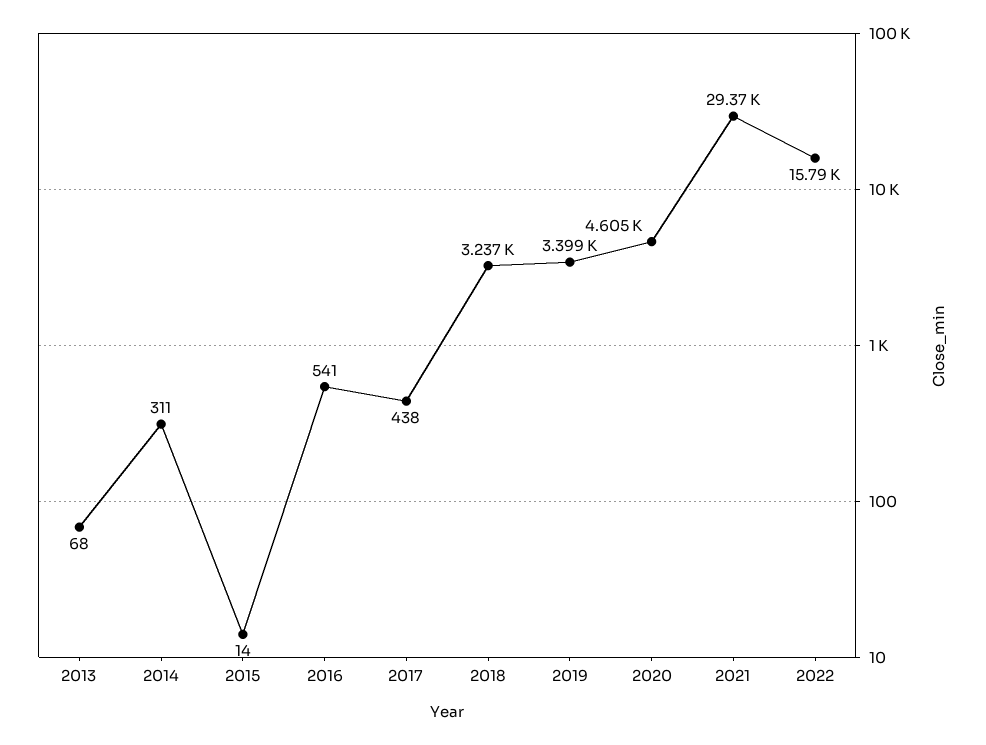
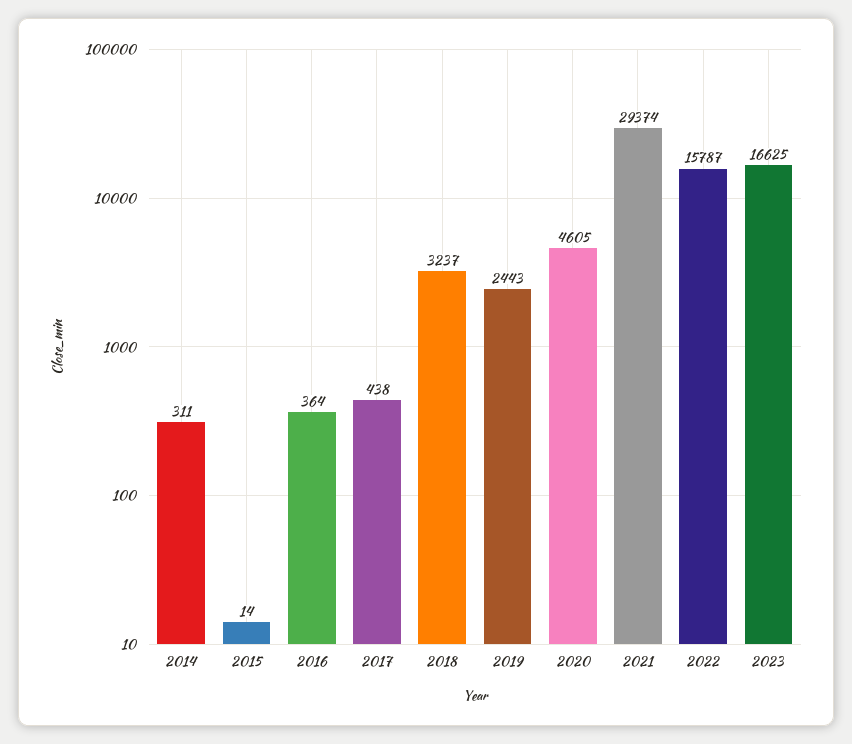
2013: 68 -> none
2016: 541 -> 364
2019: 3399 -> 2443
2023: none -> 16625

